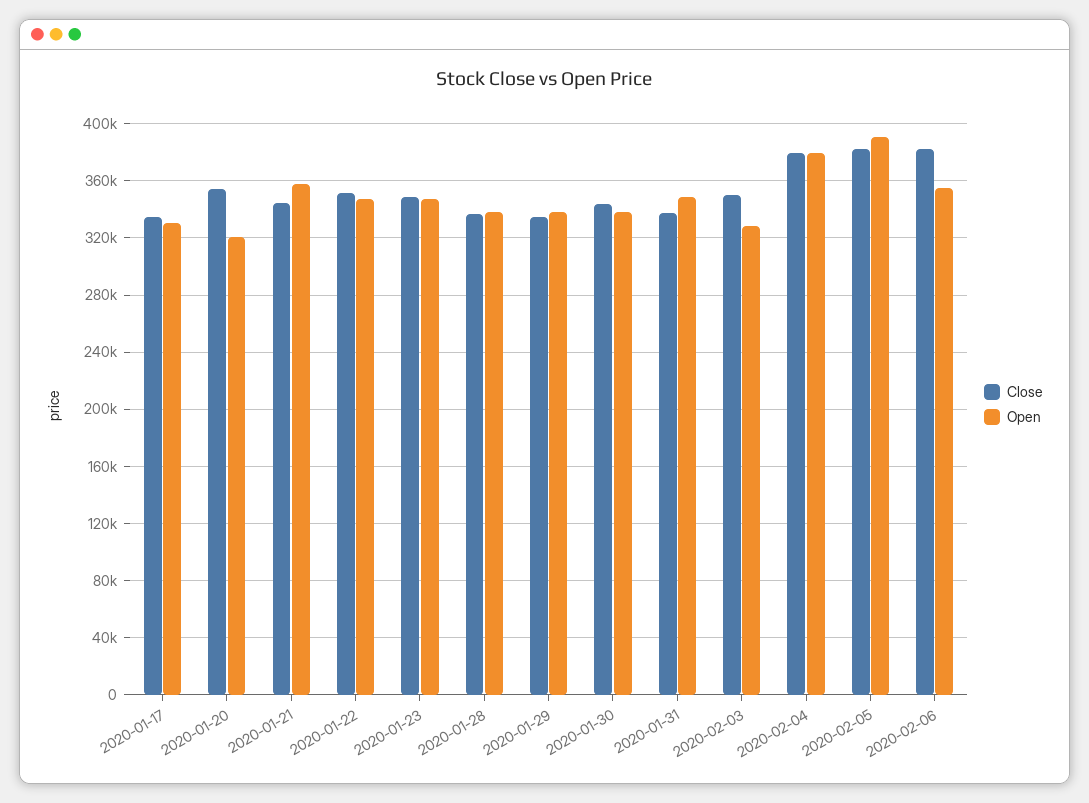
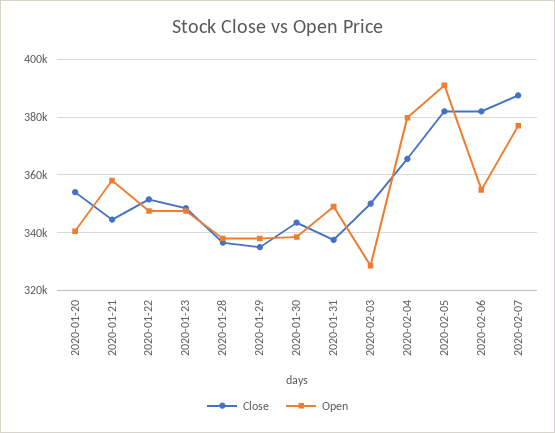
Close, 2020-01-17: 335000 -> none
Open, 2020-01-17: 330000 -> none
Open, 2020-01-20: 320000 -> 340000
Close, 2020-02-04: 380000 -> 365000
Close, 2020-02-07: none -> 387500
Open, 2020-02-07: none -> 377500

